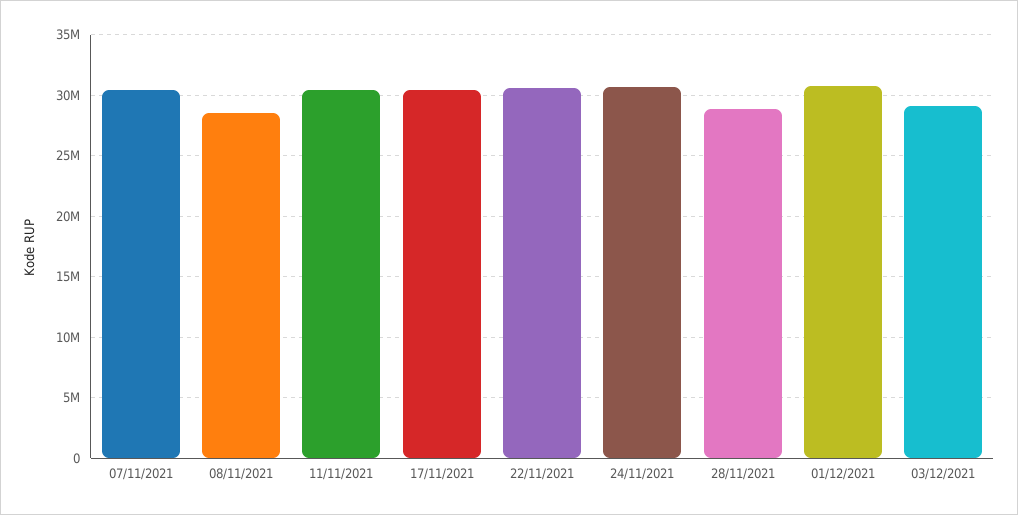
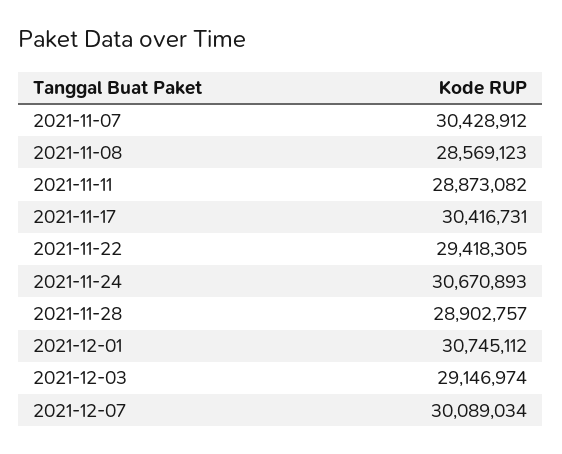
11/11/2021: 30500000 -> 28873082
22/11/2021: 30500000 -> 29418305
2021-12-07: none -> 30089034

